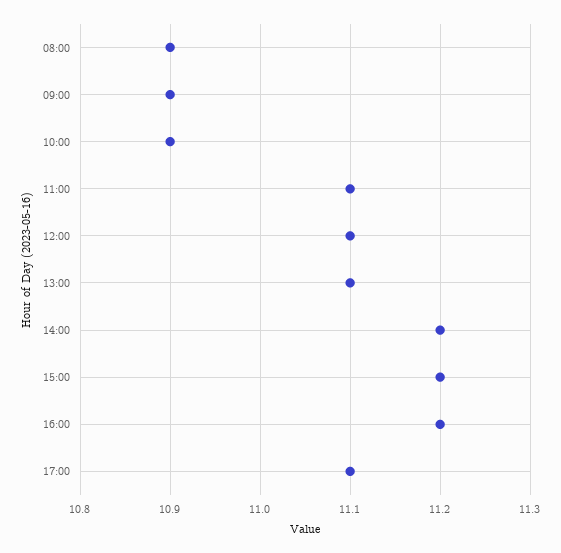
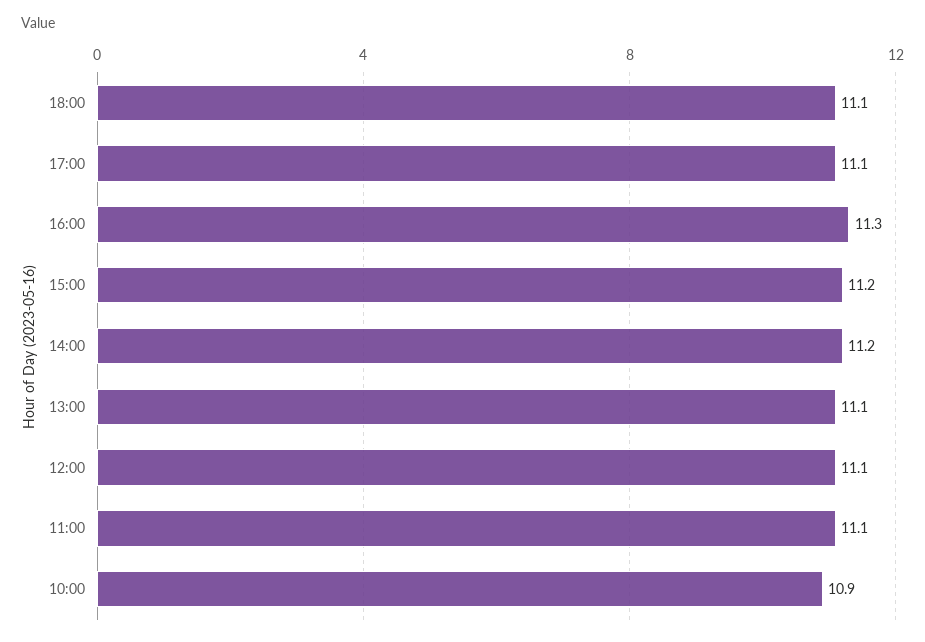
08:00: 10.9 -> none
09:00: 10.9 -> none
16:00: 11.2 -> 11.3
18:00: none -> 11.1

